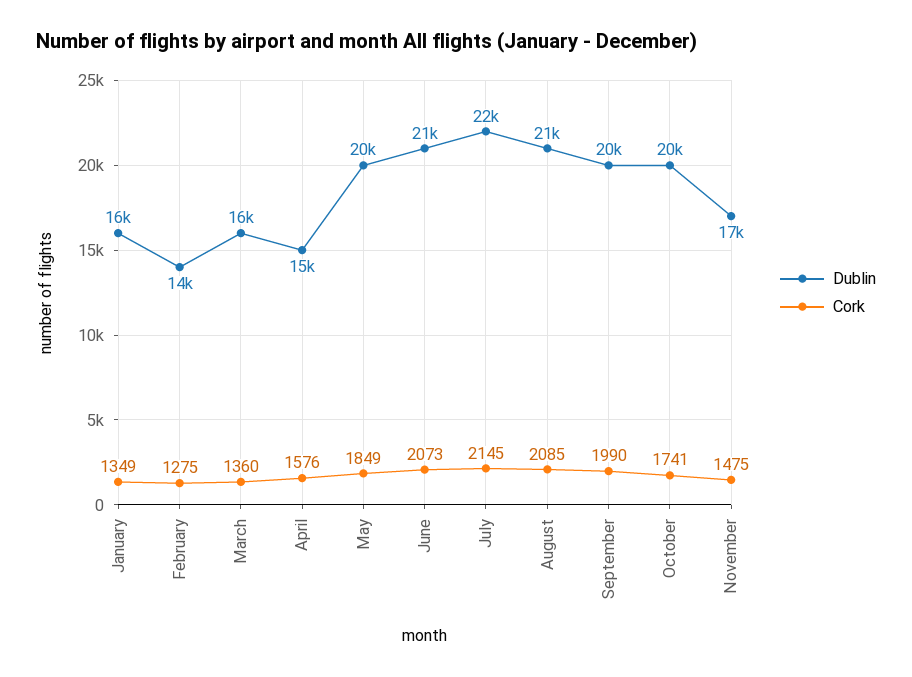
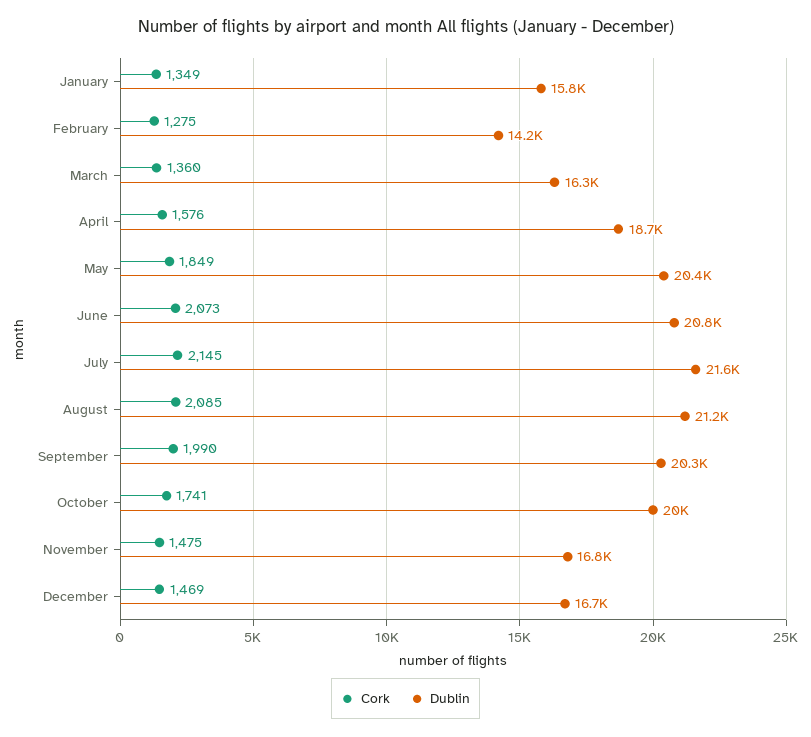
Dublin, April: 15000 -> 18700
Cork, December: none -> 1469
Dublin, December: none -> 16700

